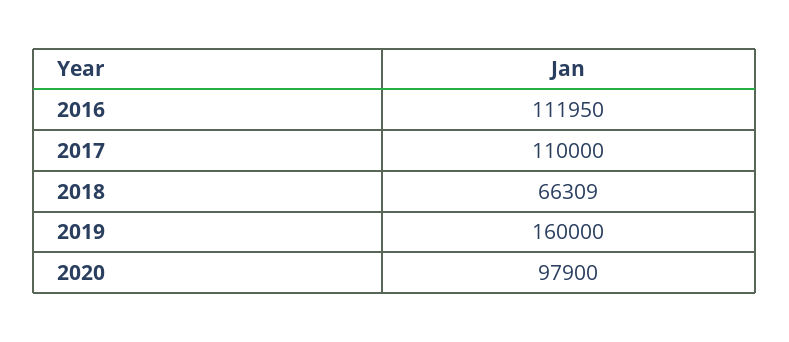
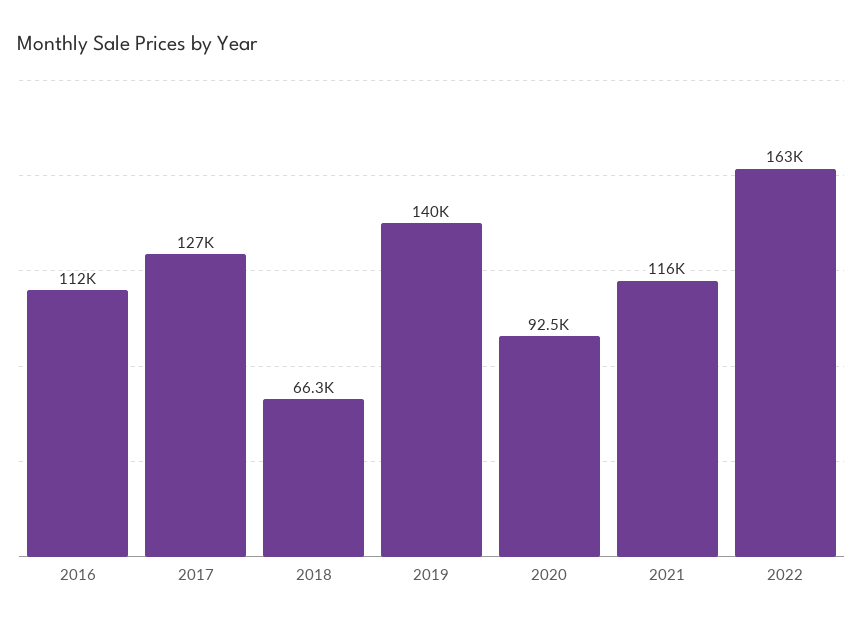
2017: 110000 -> 127000
2019: 160000 -> 140000
2020: 97900 -> 92500
2021: none -> 116000
2022: none -> 163000

